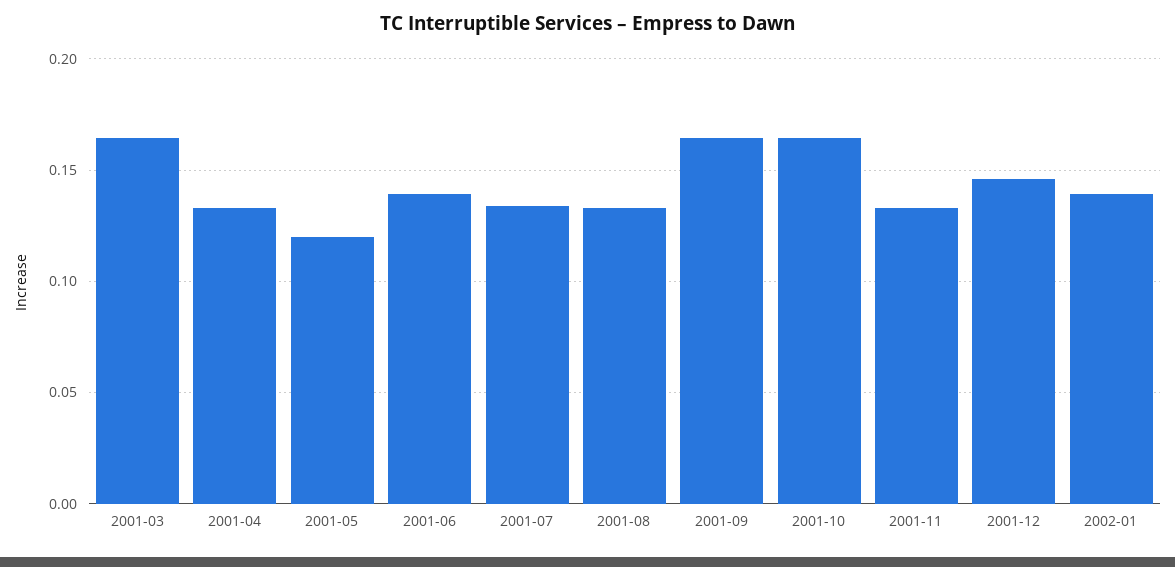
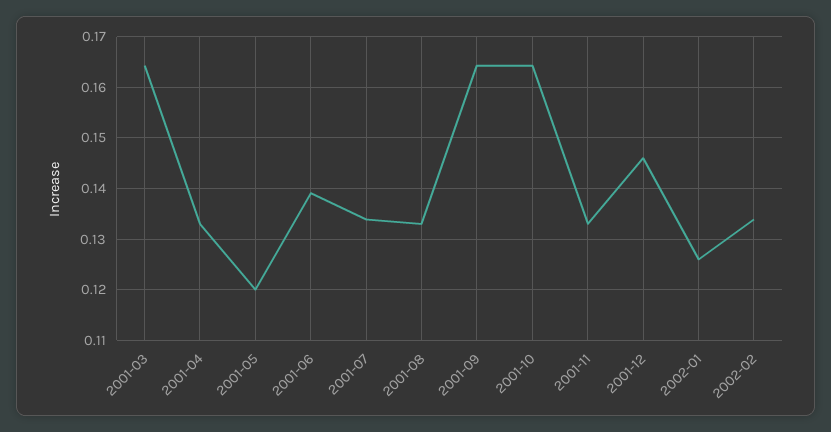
2002-01: 0.14 -> 0.126
2002-02: none -> 0.134

